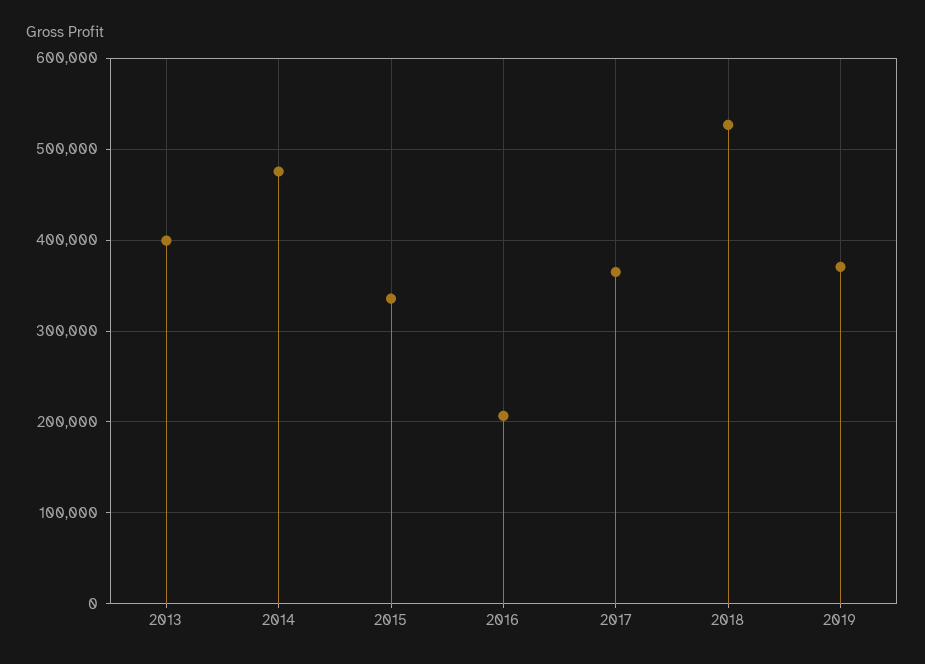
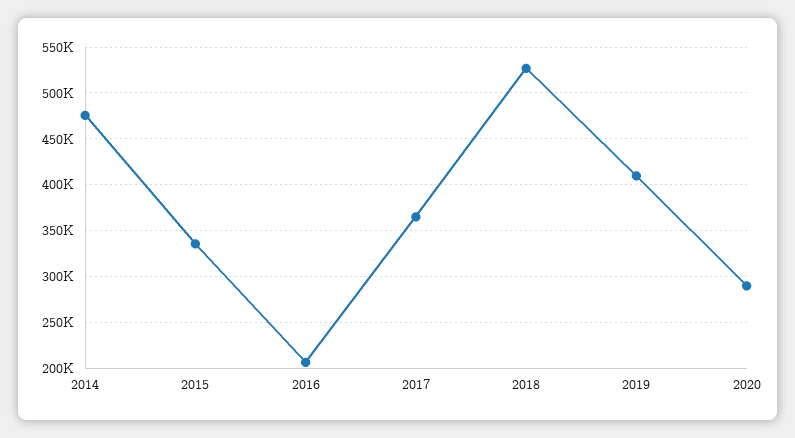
2013: 400000 -> none
2019: 370000 -> 410000
2020: none -> 290000

